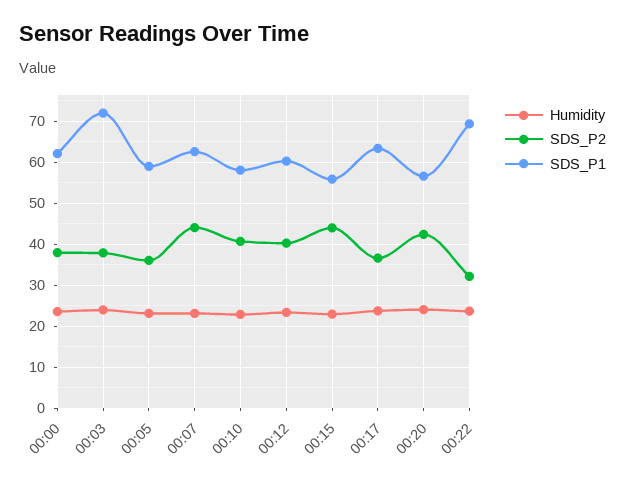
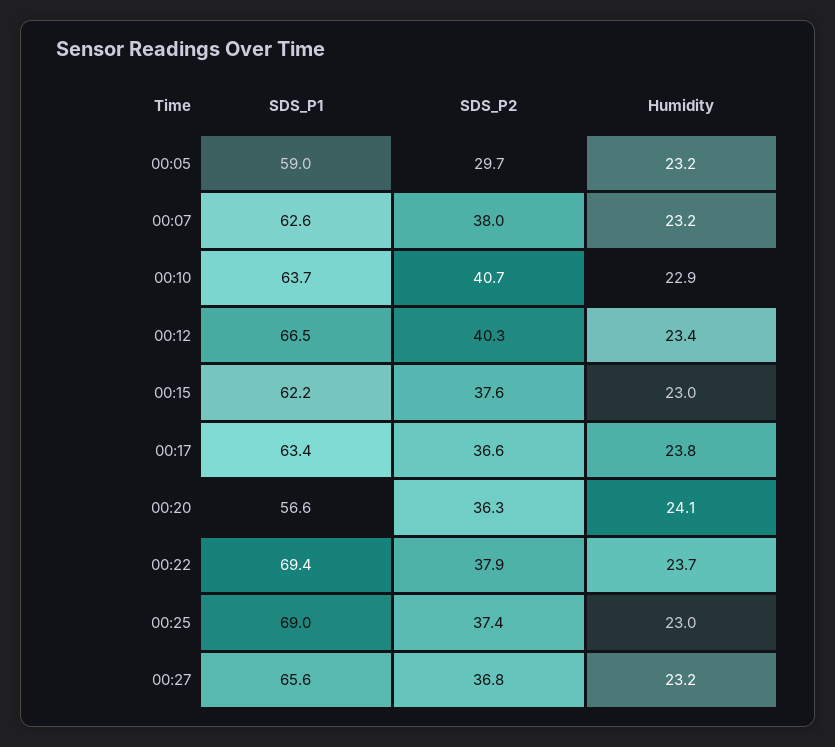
Humidity, 00:00: 24 -> none
SDS_P2, 00:00: 38 -> none
SDS_P1, 00:00: 62 -> none
Humidity, 00:03: 24 -> none
SDS_P2, 00:03: 38 -> none
SDS_P1, 00:03: 72 -> none
SDS_P2, 00:05: 36 -> 29.7
SDS_P2, 00:07: 44 -> 38
SDS_P1, 00:10: 58 -> 63.7
SDS_P1, 00:12: 60 -> 66.5
SDS_P2, 00:15: 44 -> 37.6
SDS_P1, 00:15: 56 -> 62.2
SDS_P2, 00:20: 42 -> 36.3
SDS_P2, 00:22: 32 -> 37.9
SDS_P1, 00:25: none -> 69
SDS_P2, 00:25: none -> 37.4
Humidity, 00:25: none -> 23
SDS_P1, 00:27: none -> 65.6
SDS_P2, 00:27: none -> 36.8
Humidity, 00:27: none -> 23.2

